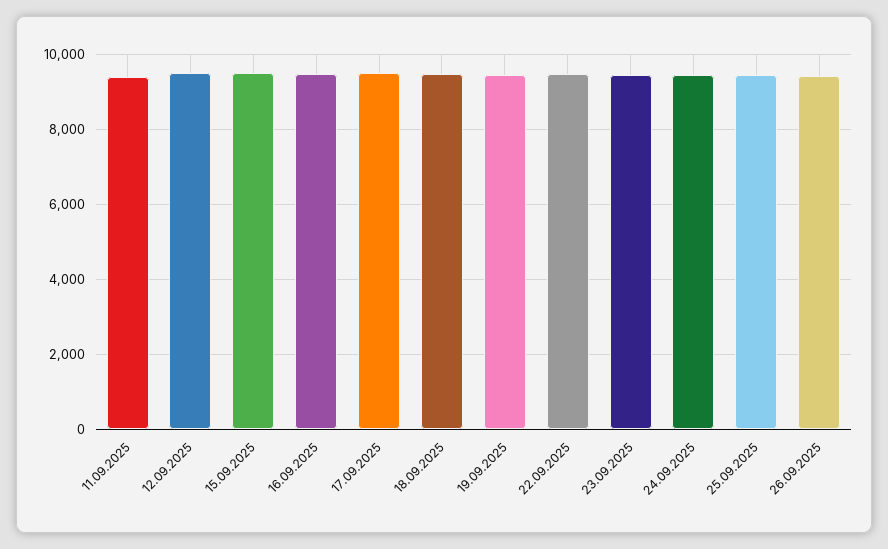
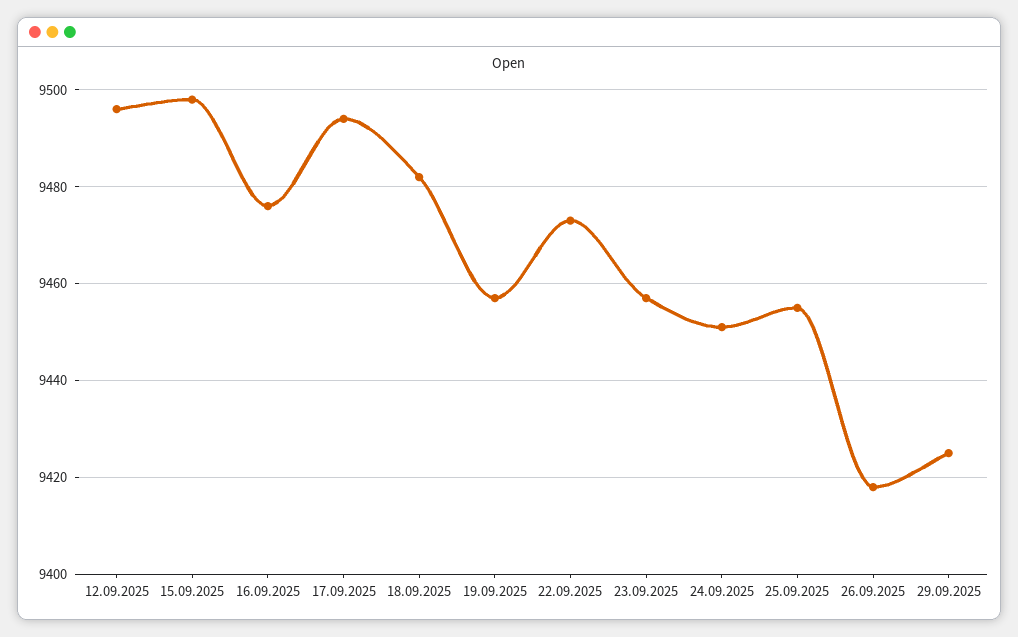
11.09.2025: 9400 -> none
29.09.2025: none -> 9425

